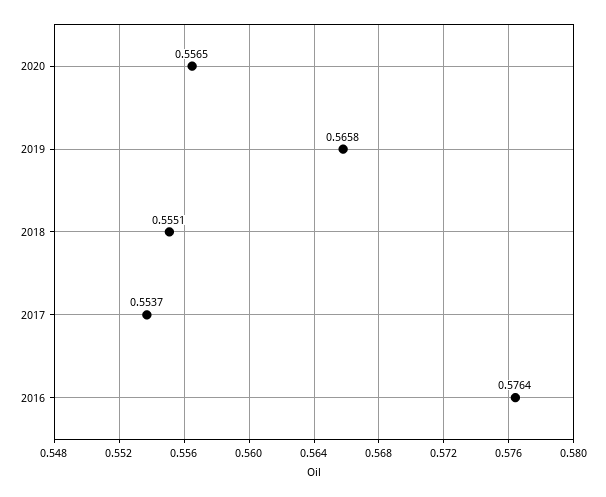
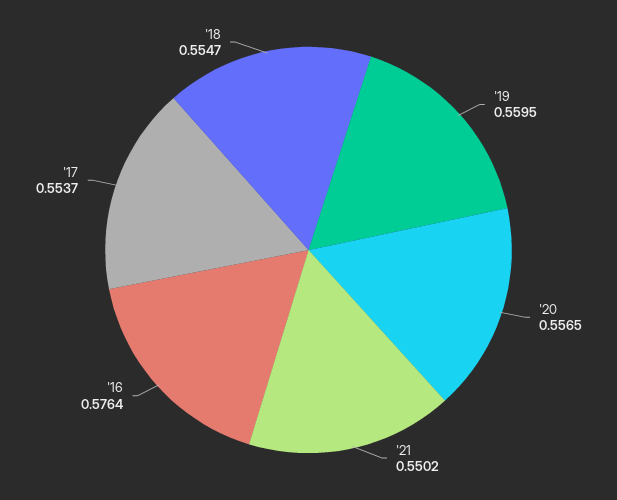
2019: 0.5658 -> 0.5595
2018: 0.5551 -> 0.5547
'21: none -> 0.5502

